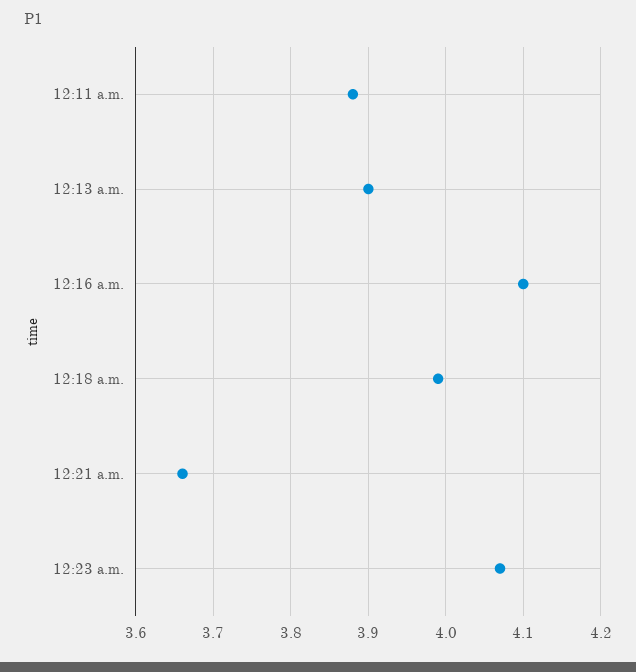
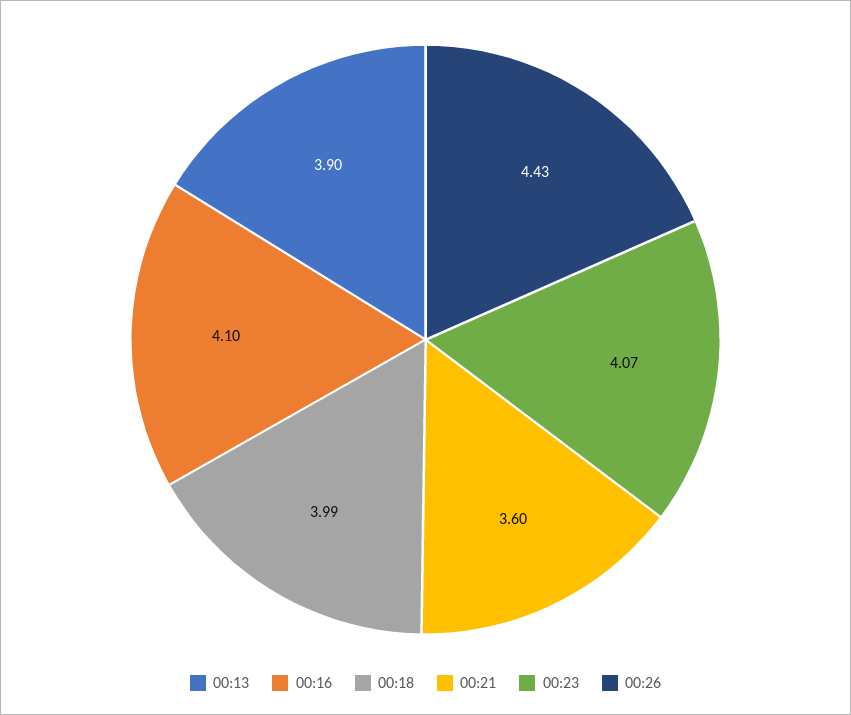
12:11 a.m.: 3.88 -> none
12:21 a.m.: 3.66 -> 3.6
00:26: none -> 4.43

